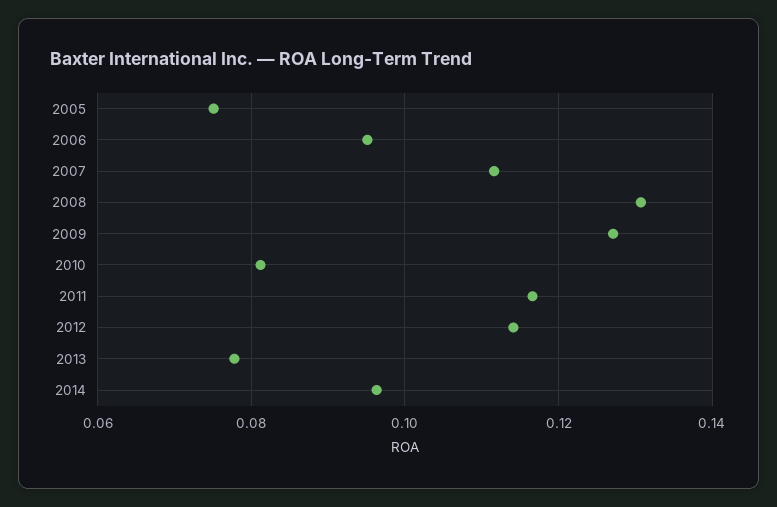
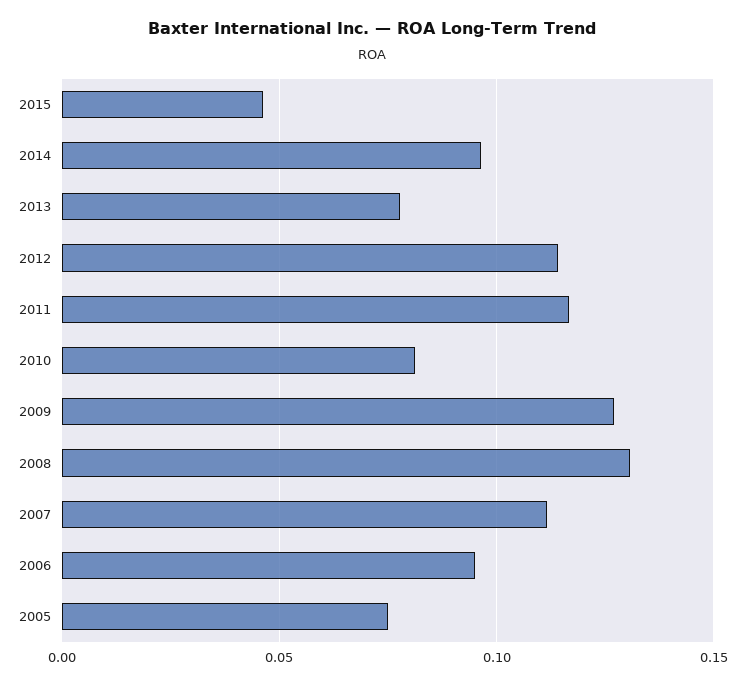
2015: none -> 0.045

